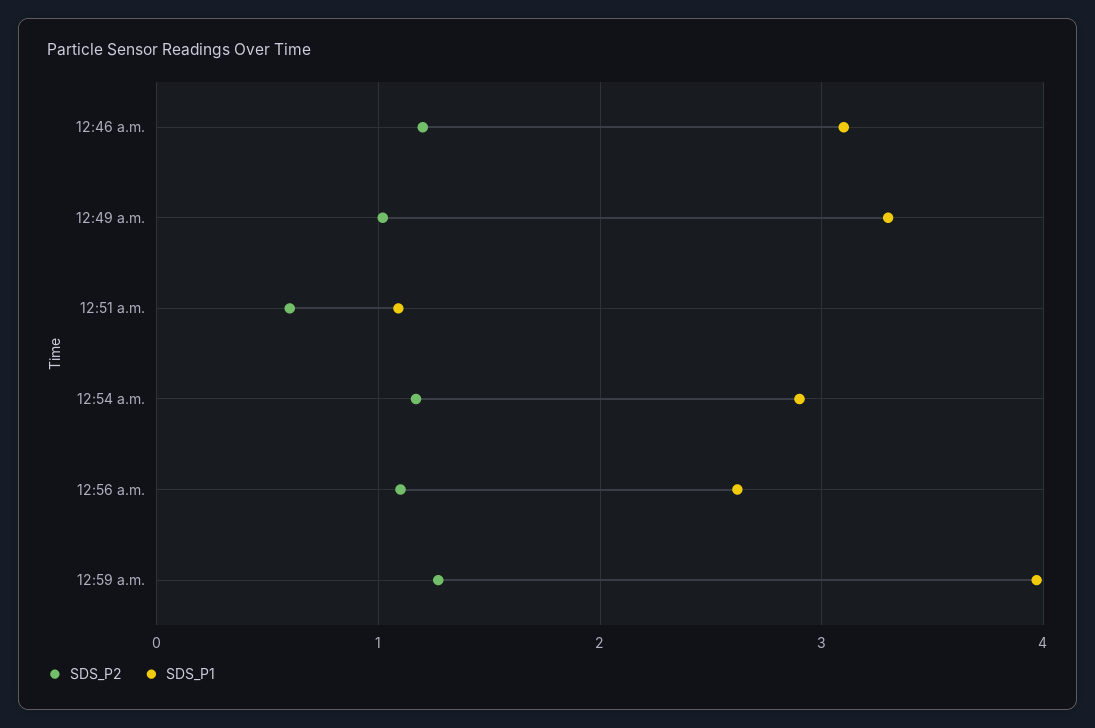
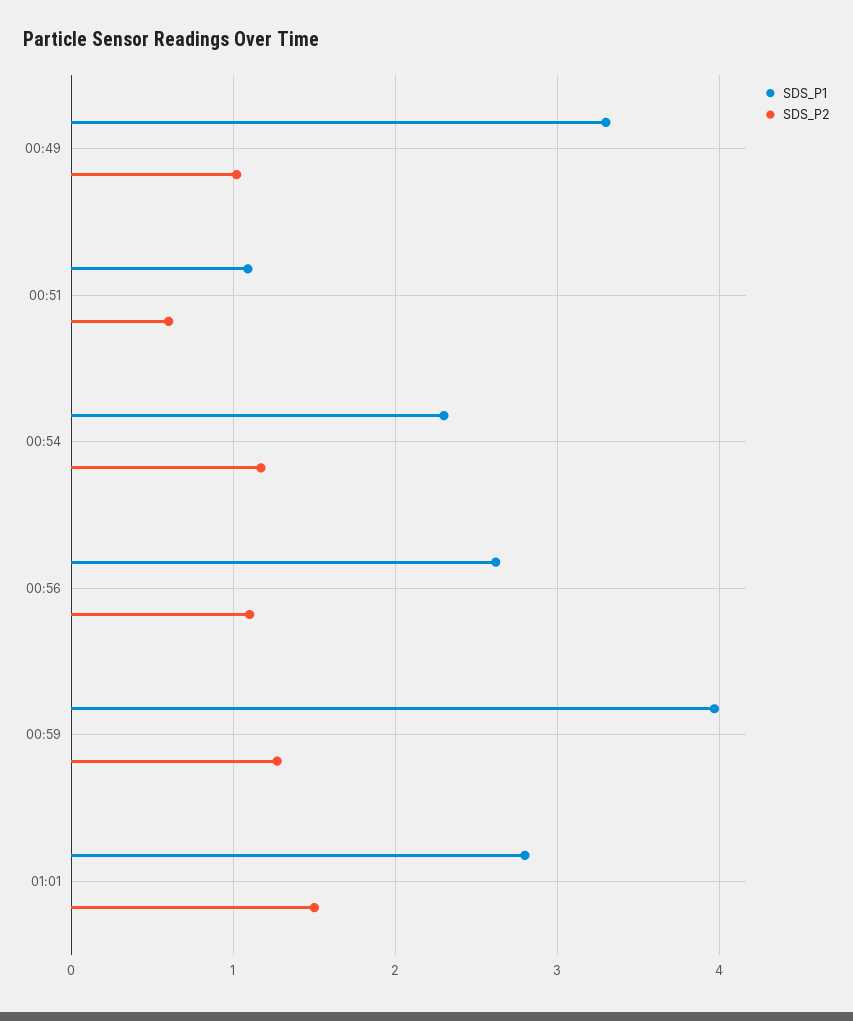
SDS_P2, 12:46 a.m.: 1.2 -> none
SDS_P1, 12:46 a.m.: 3.1 -> none
SDS_P1, 12:54 a.m.: 2.9 -> 2.3
SDS_P1, 01:01: none -> 2.8
SDS_P2, 01:01: none -> 1.5

